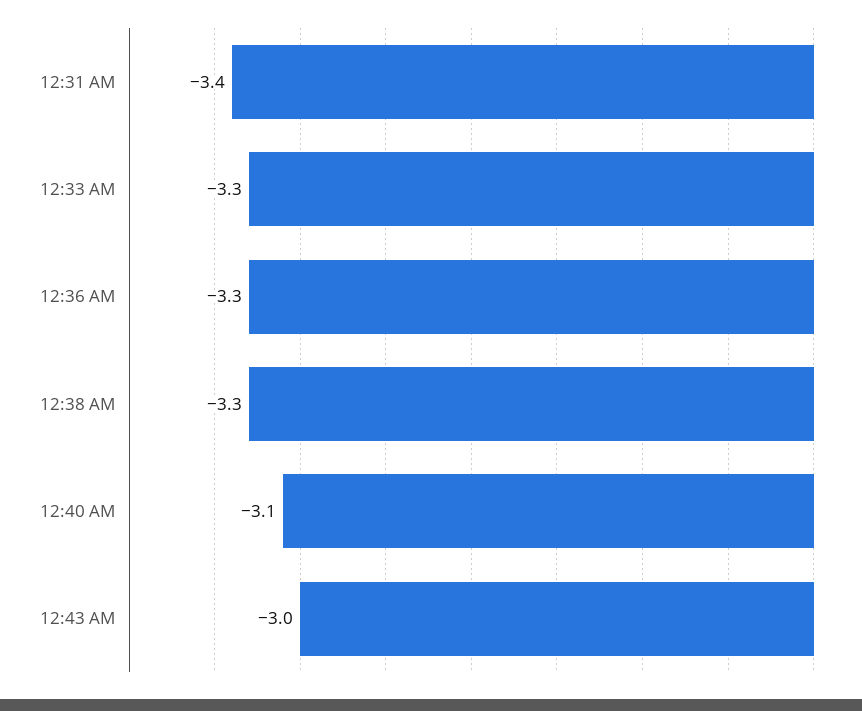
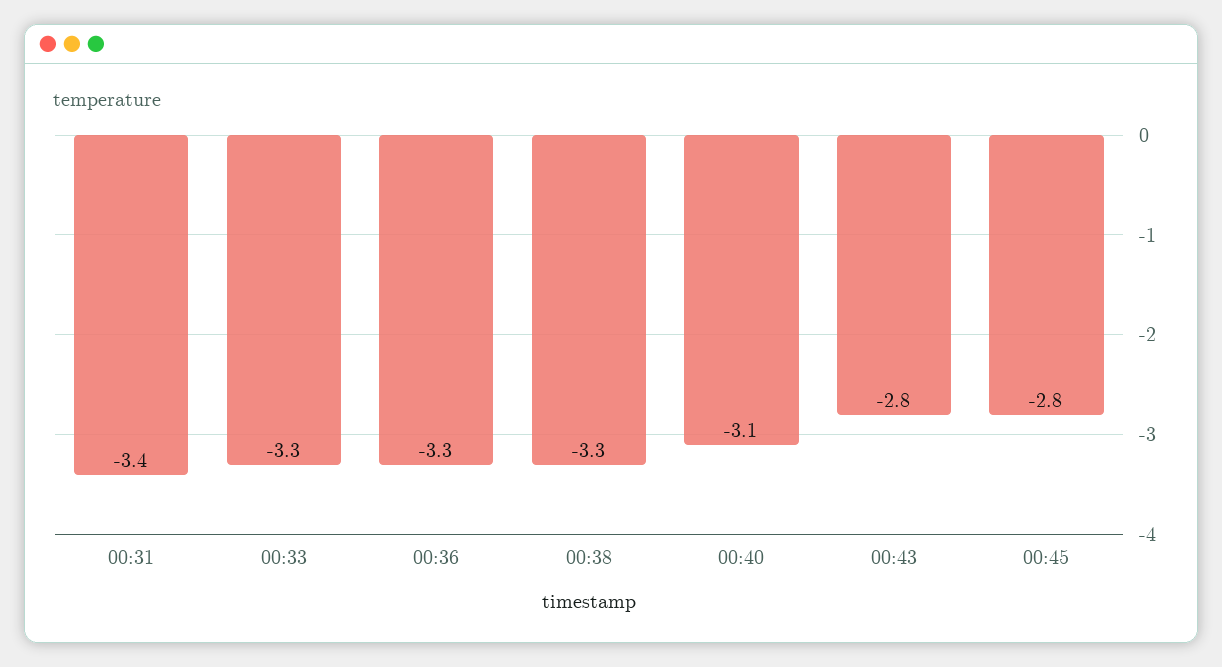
12:43 AM: -3 -> -2.8
00:45: none -> -2.8

